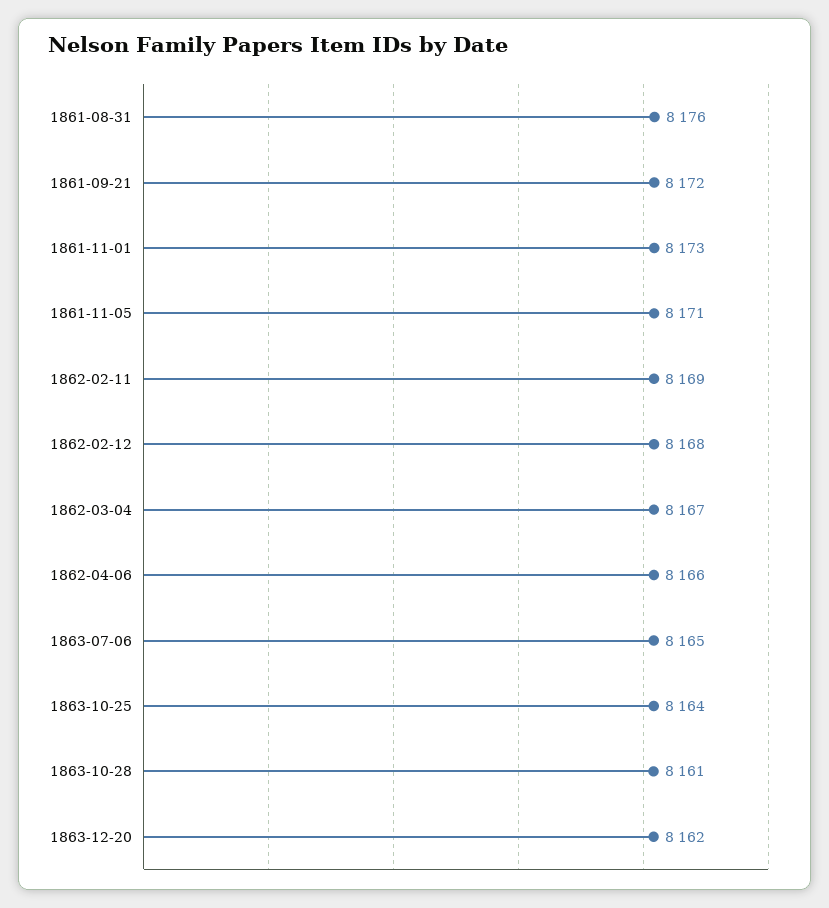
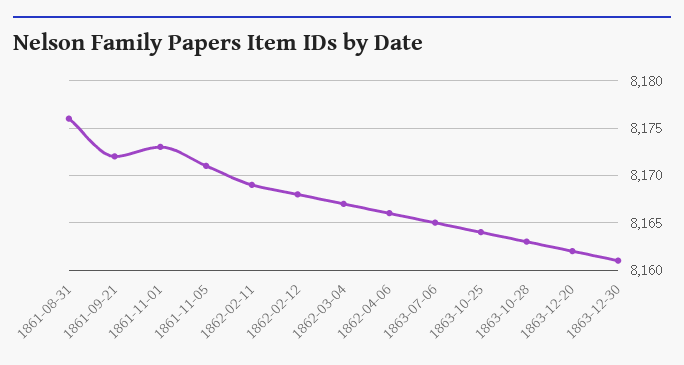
1863-10-28: 8161 -> 8163
1863-12-30: none -> 8161

